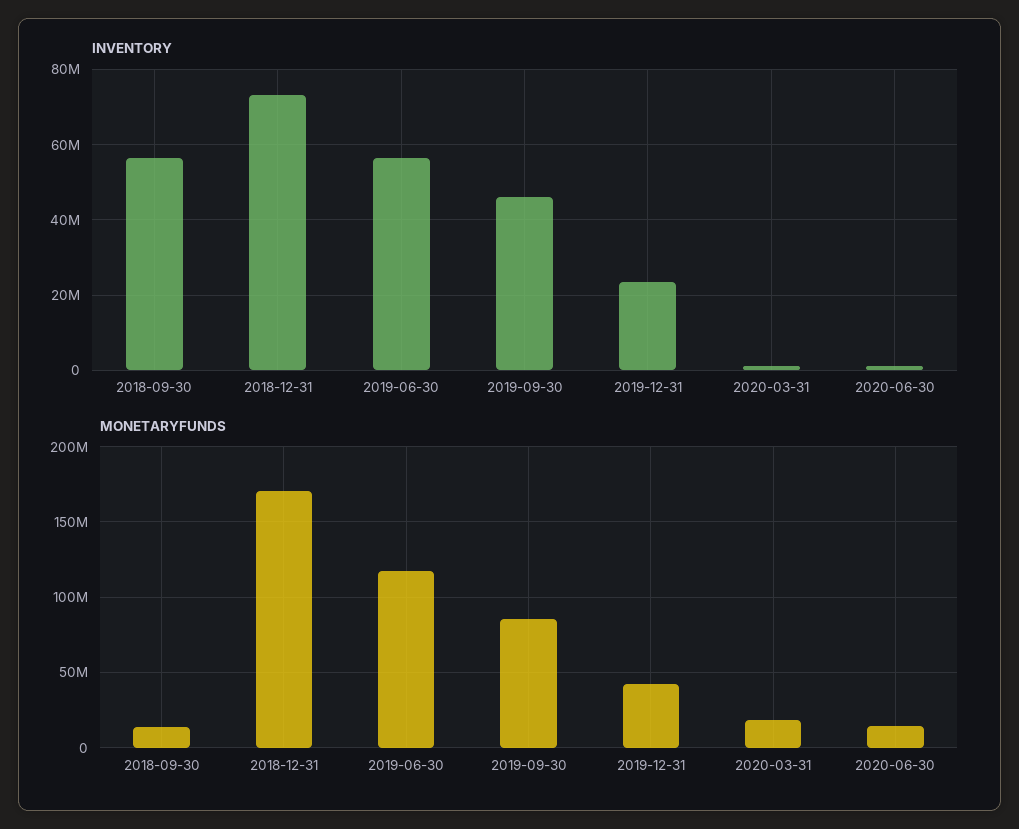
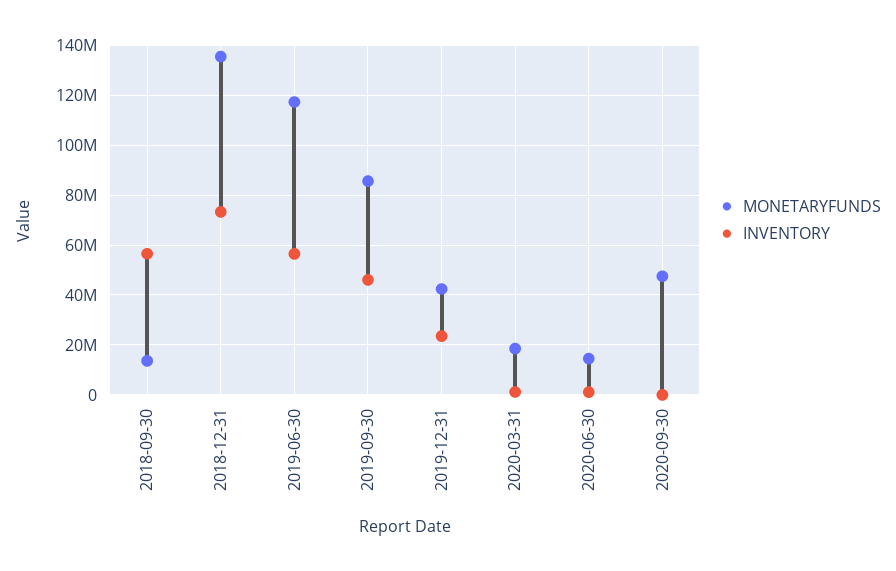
MONETARYFUNDS, 2018-12-31: 170000000 -> 135000000
MONETARYFUNDS, 2020-09-30: none -> 47500000
INVENTORY, 2020-09-30: none -> 0

